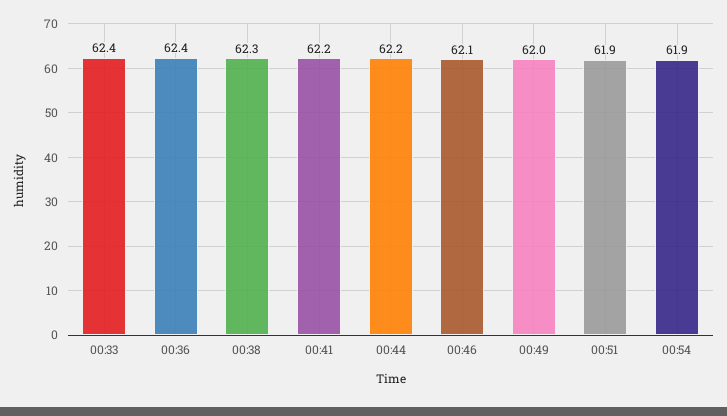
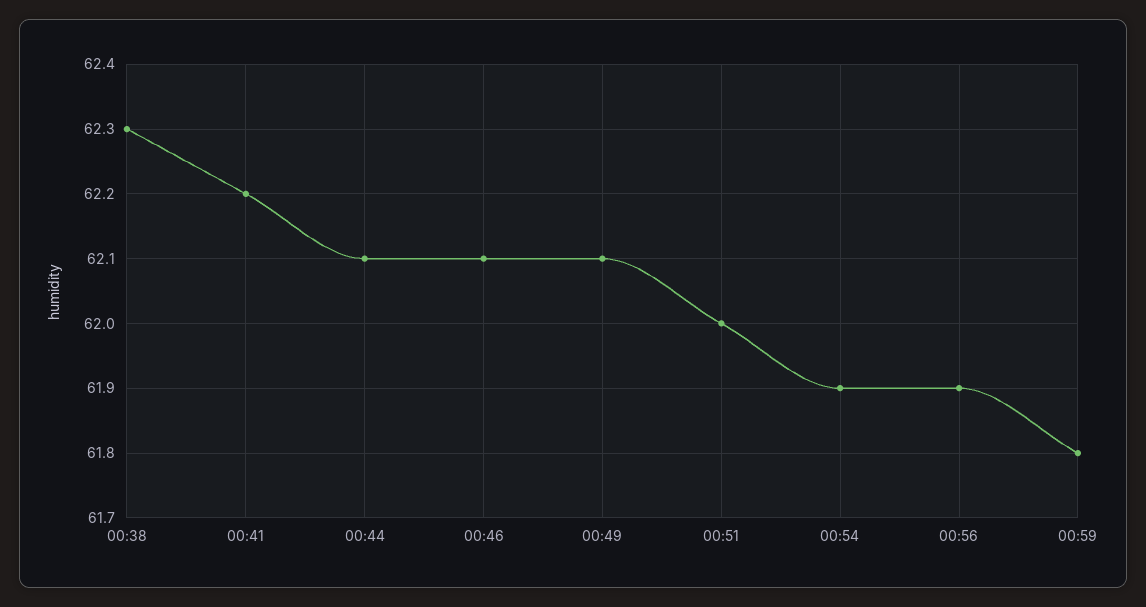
00:33: 62.4 -> none
00:36: 62.4 -> none
00:44: 62.2 -> 62.1
00:49: 62 -> 62.1
00:51: 61.9 -> 62
00:56: none -> 61.9
00:59: none -> 61.8

